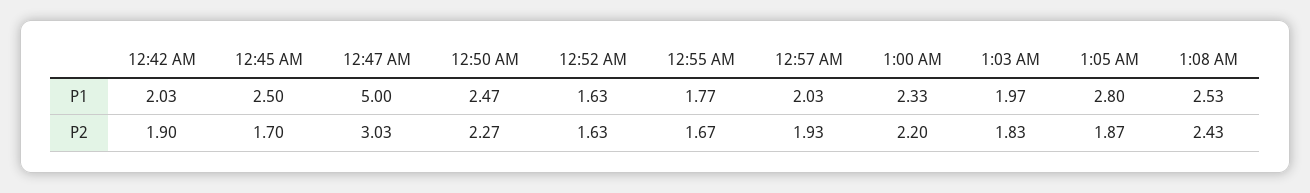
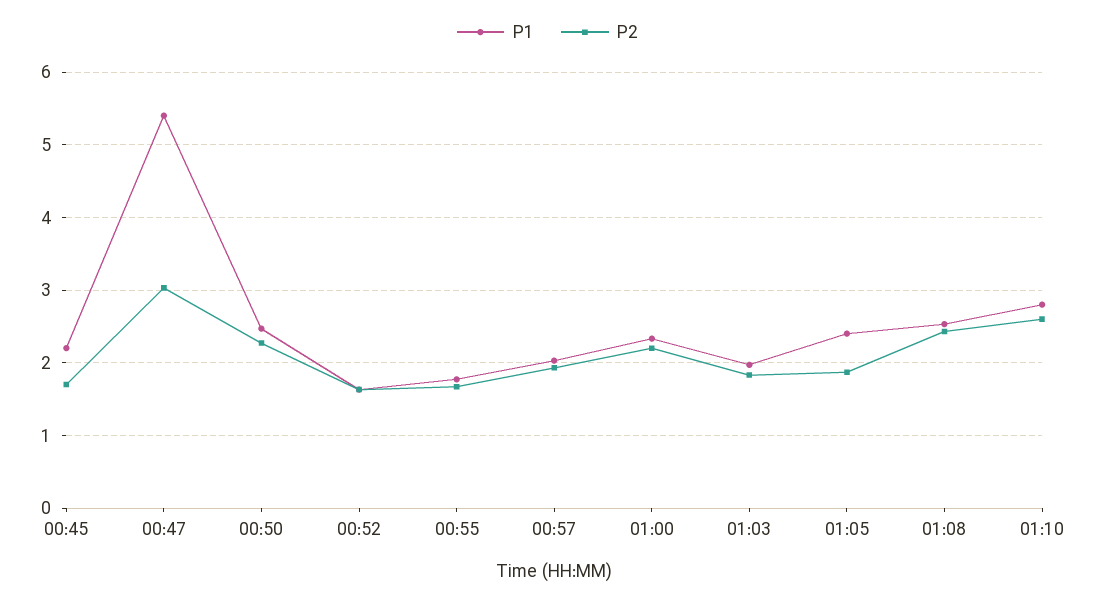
P1, 12:42 AM: 2.03 -> none
P1, 12:45 AM: 2.5 -> 2.2
P1, 12:47 AM: 5 -> 5.4
P1, 1:05 AM: 2.8 -> 2.4
P2, 12:42 AM: 1.9 -> none
P1, 01:10: none -> 2.8
P2, 01:10: none -> 2.6

